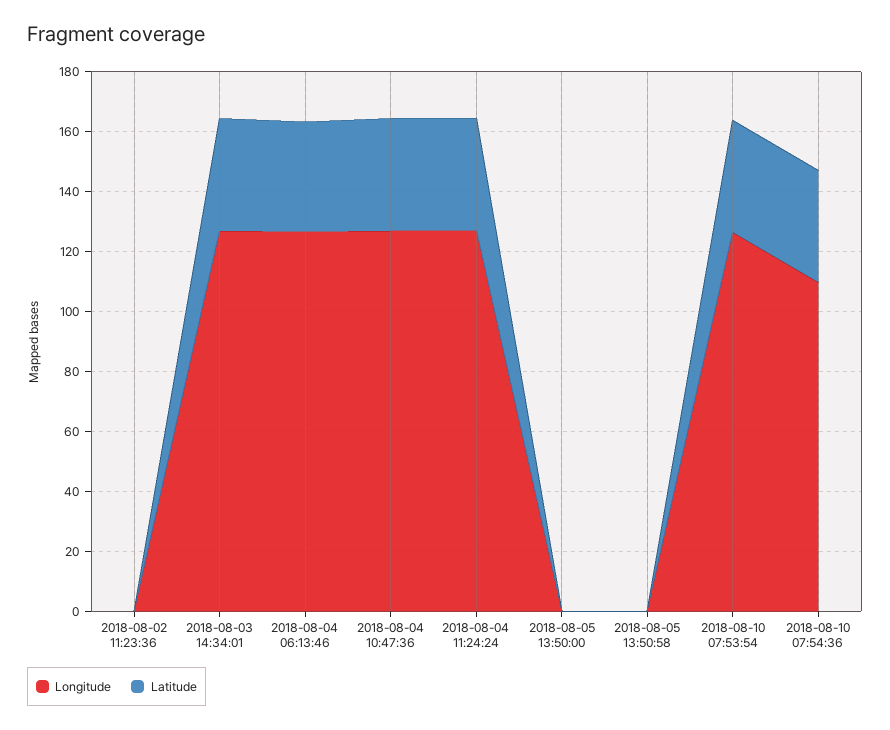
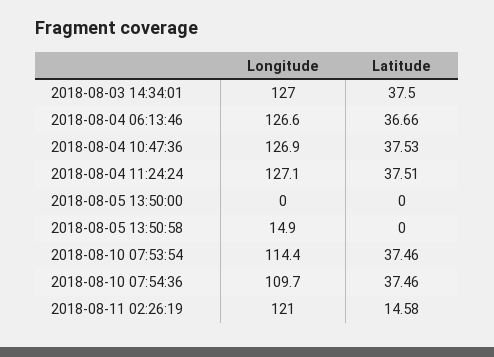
Longitude, 2018-08-02 11:23:36: 0 -> none
Latitude, 2018-08-02 11:23:36: 0 -> none
Longitude, 2018-08-05 13:50:58: 0 -> 14.9
Longitude, 2018-08-10 07:53:54: 125 -> 114.4
Longitude, 2018-08-11 02:26:19: none -> 121
Latitude, 2018-08-11 02:26:19: none -> 14.58

